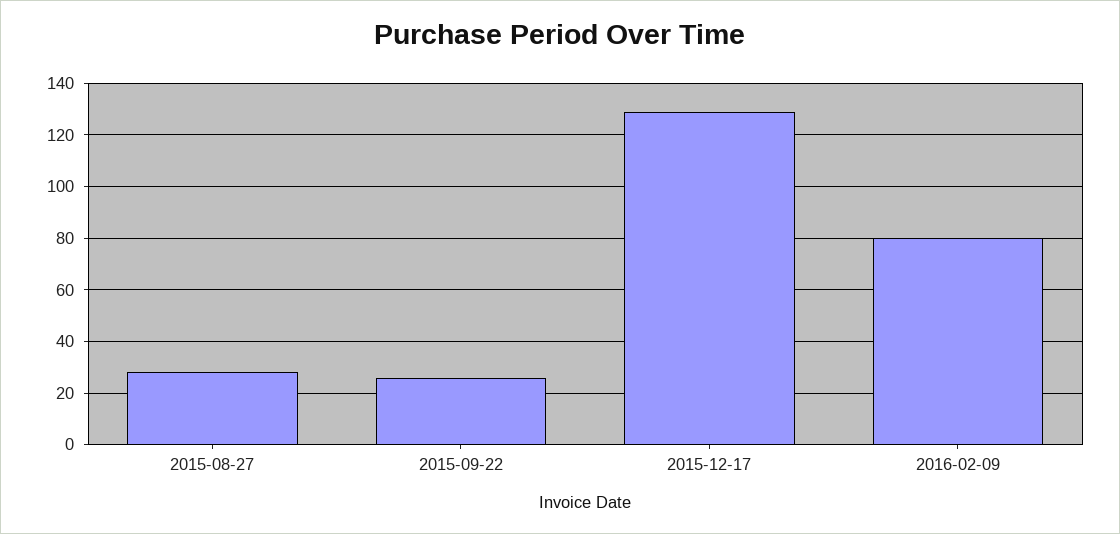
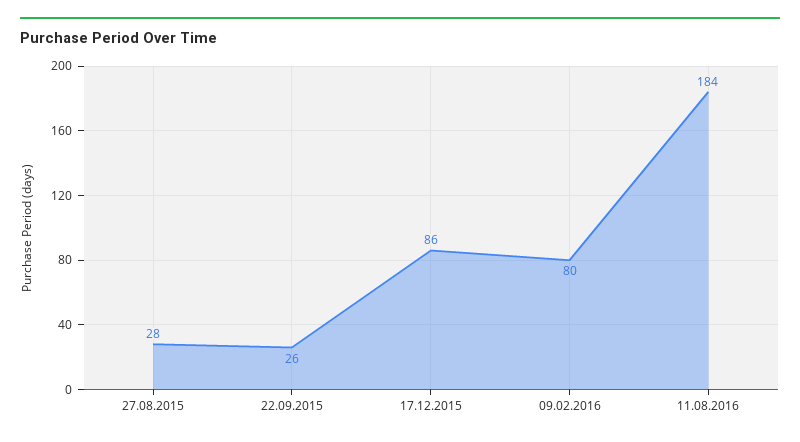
2015-12-17: 130 -> 86
11.08.2016: none -> 184

